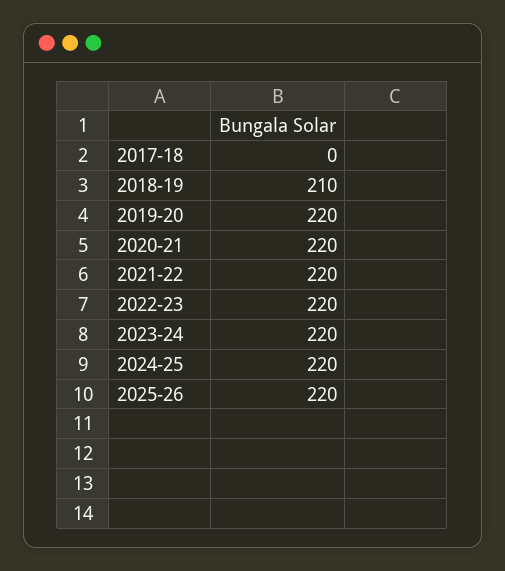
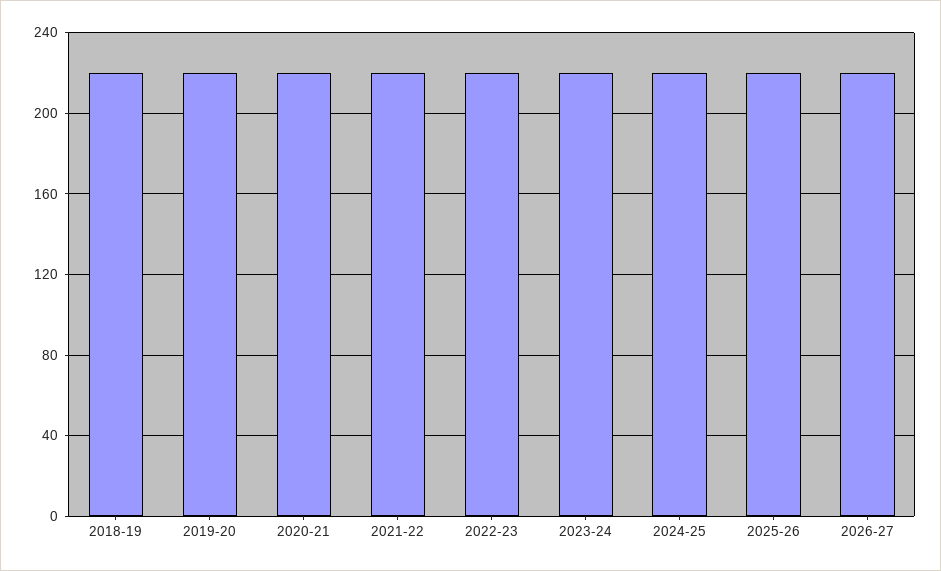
2017-18: 0 -> none
2018-19: 210 -> 220
2026-27: none -> 220

